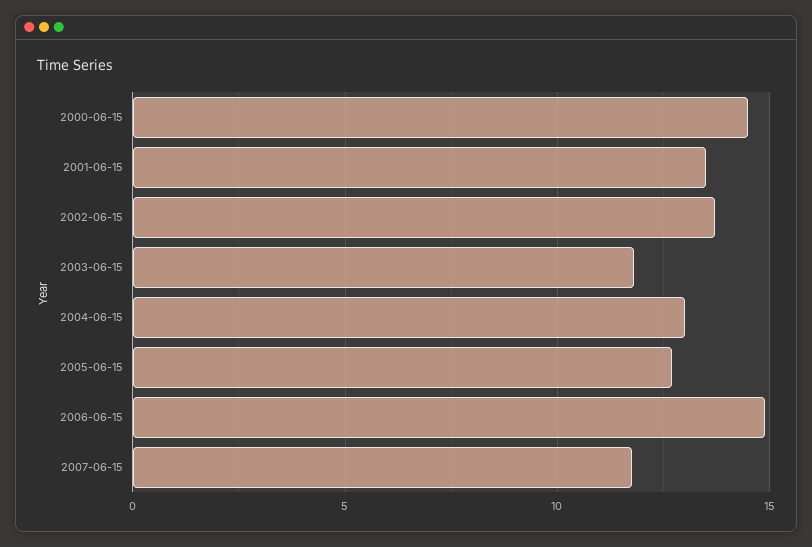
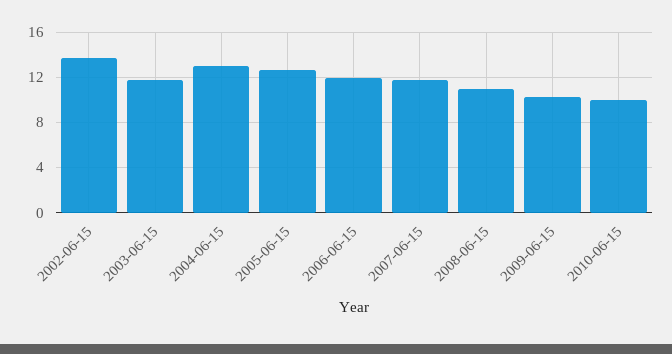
2000-06-15: 14.5 -> none
2001-06-15: 13.5 -> none
2006-06-15: 15 -> 12
2008-06-15: none -> 11
2009-06-15: none -> 10
2010-06-15: none -> 10

